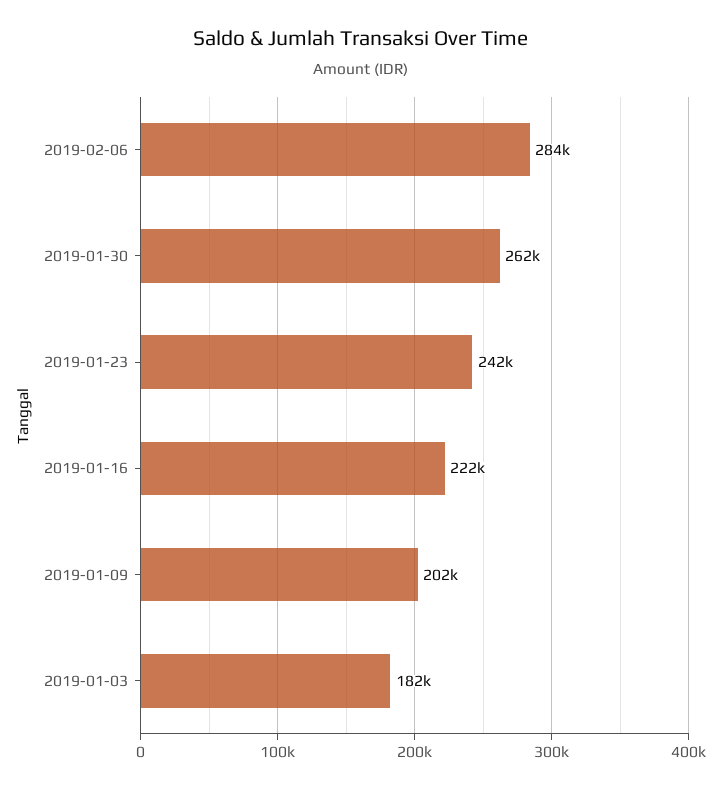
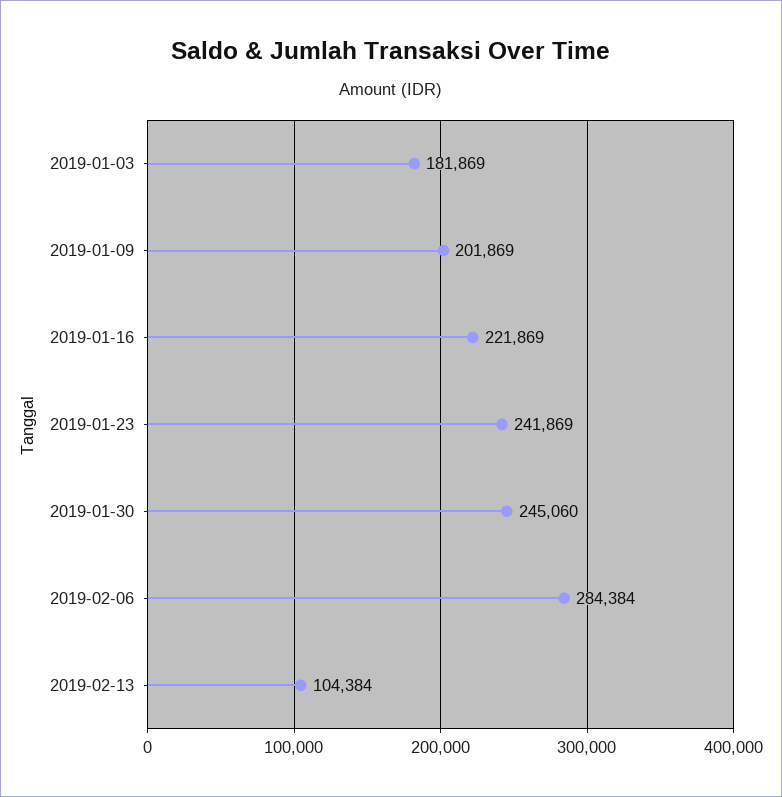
2019-01-30: 262000 -> 245060
2019-02-13: none -> 104384

